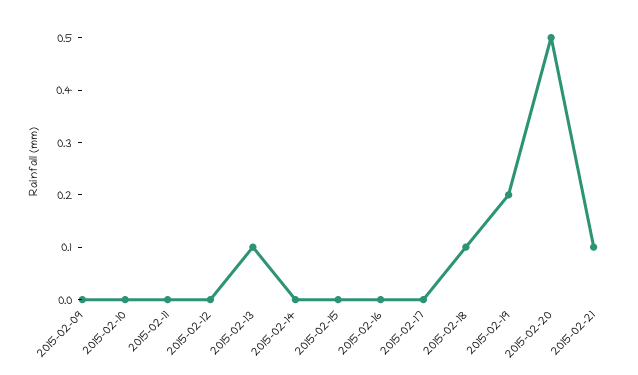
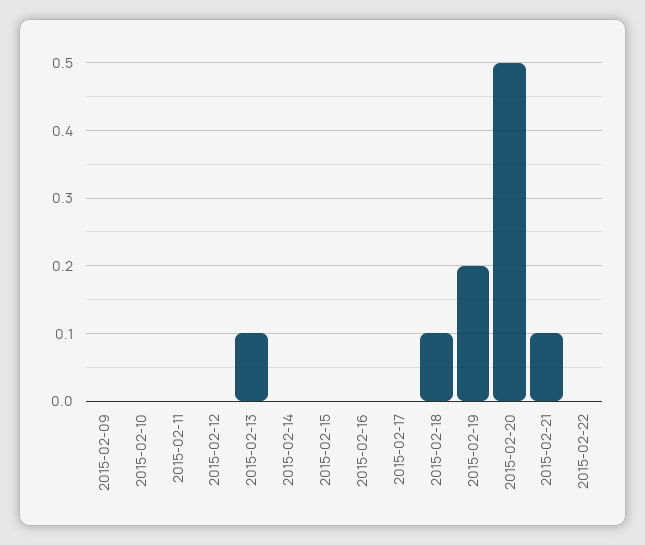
2015-02-22: none -> 0

